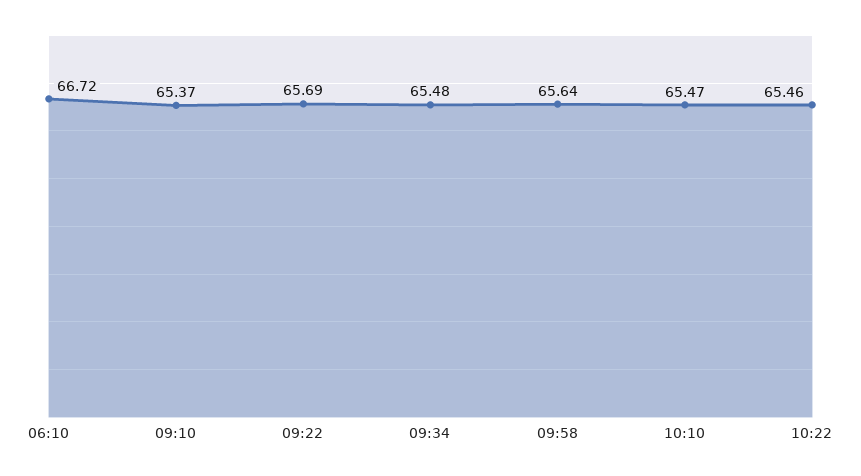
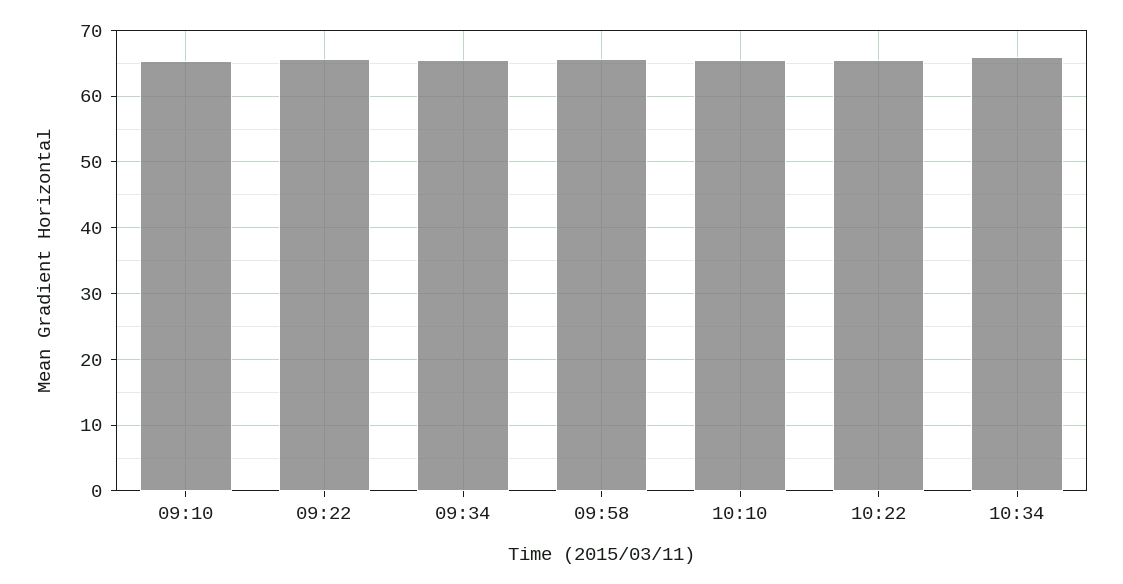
06:10: 66.72 -> none
10:34: none -> 66

